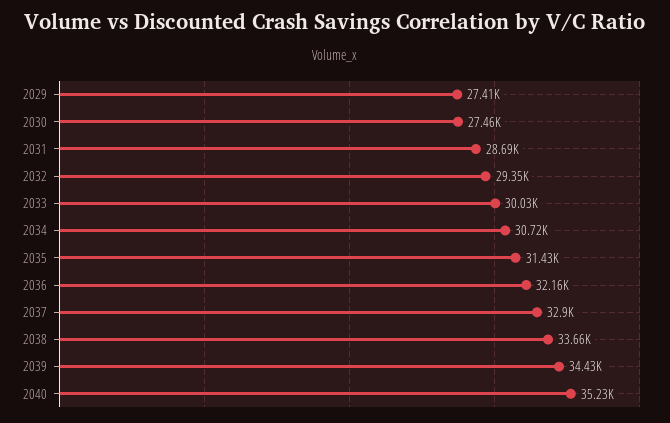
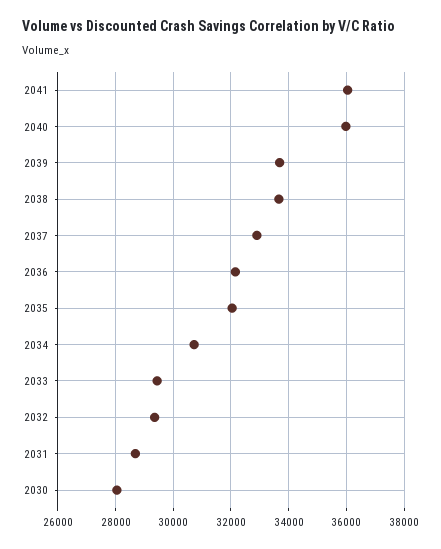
2029: 27410 -> none
2030: 27460 -> 28000
2033: 30030 -> 29500
2035: 31430 -> 32000
2039: 34430 -> 33750
2040: 35230 -> 36000
2041: none -> 36000

